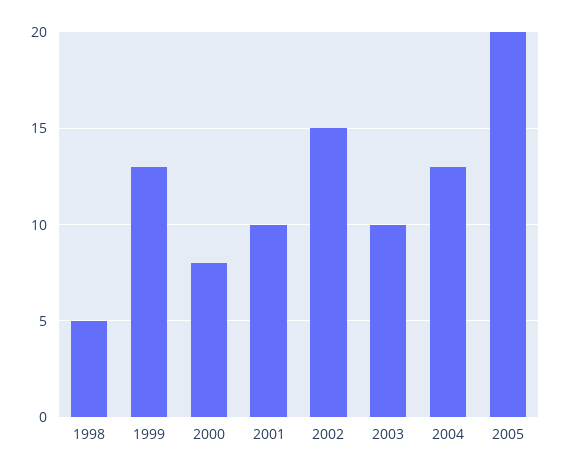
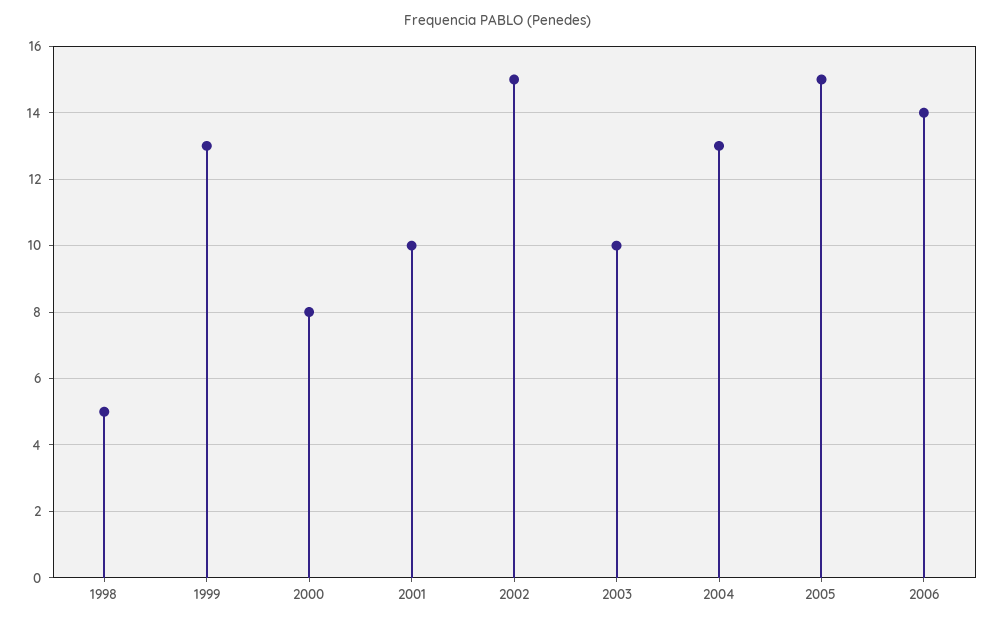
2005: 20 -> 15
2006: none -> 14

